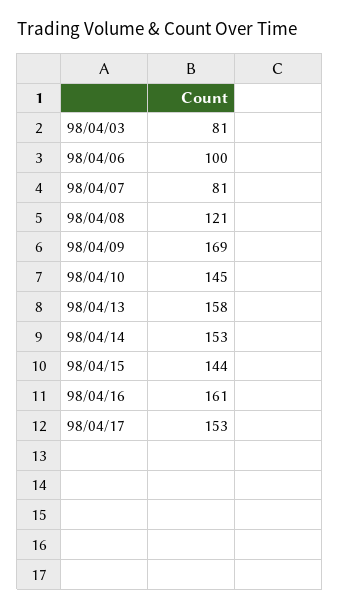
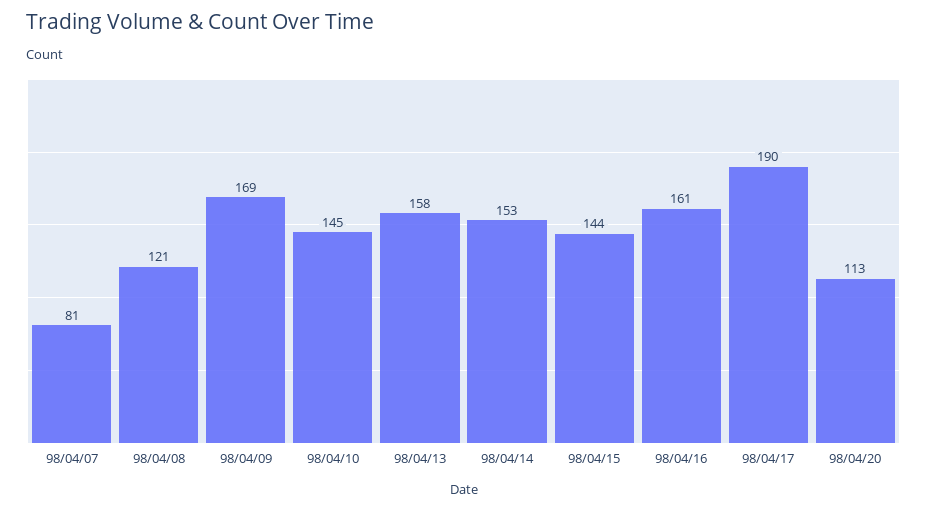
98/04/03: 81 -> none
98/04/06: 100 -> none
98/04/17: 153 -> 190
98/04/20: none -> 113

